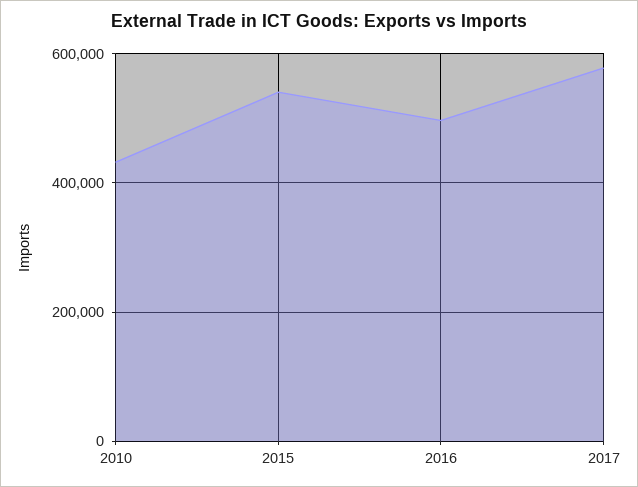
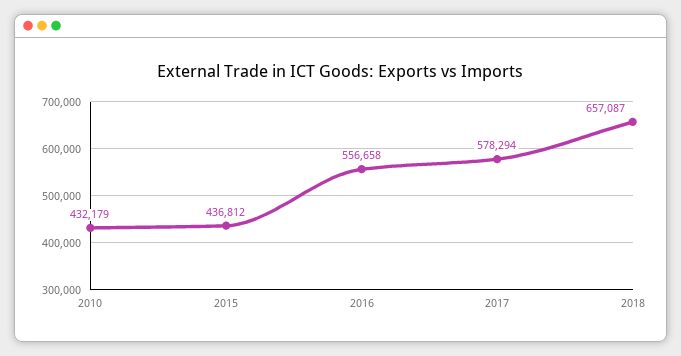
2015: 540000 -> 436812
2016: 500000 -> 556658
2018: none -> 657087

